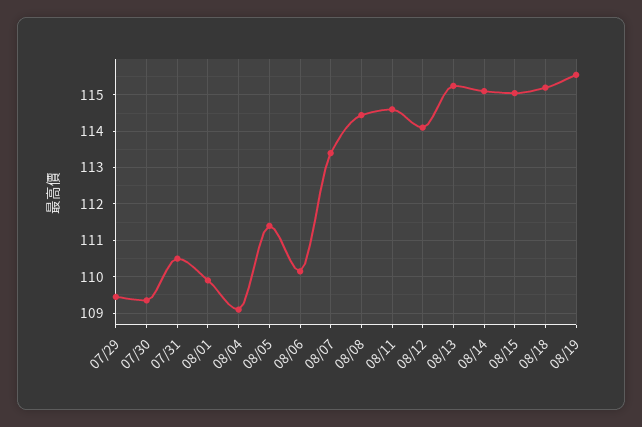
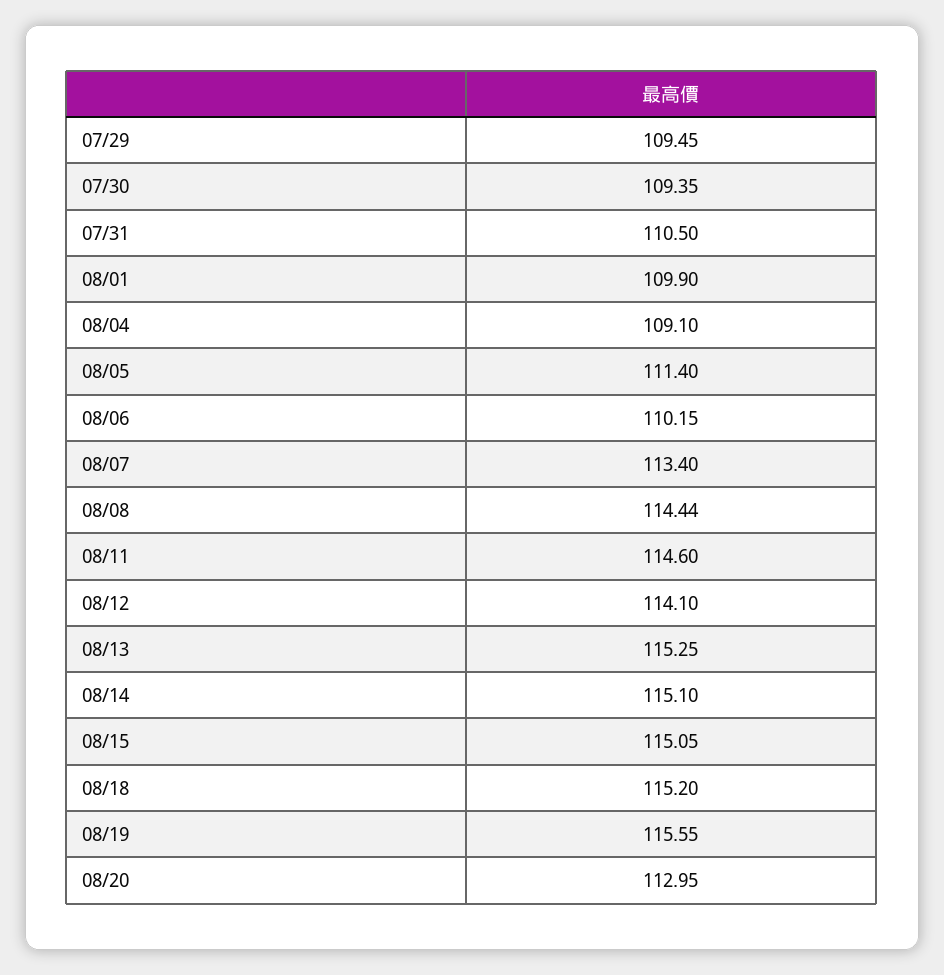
08/20: none -> 112.95

